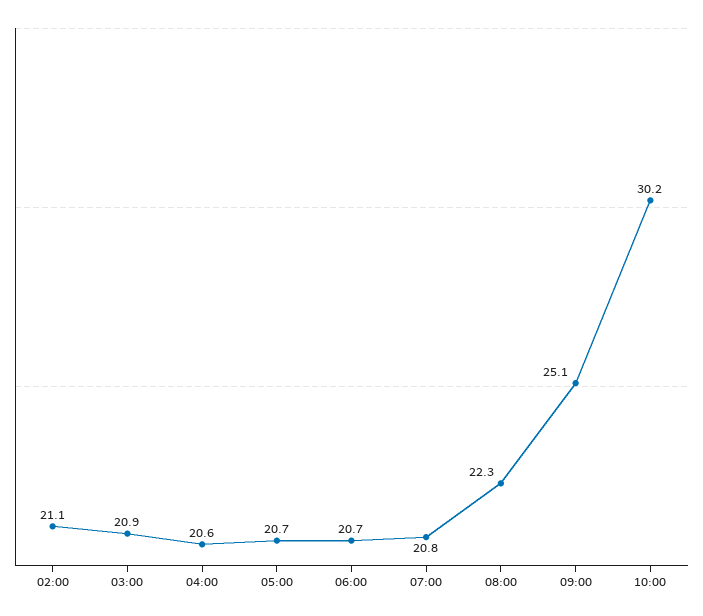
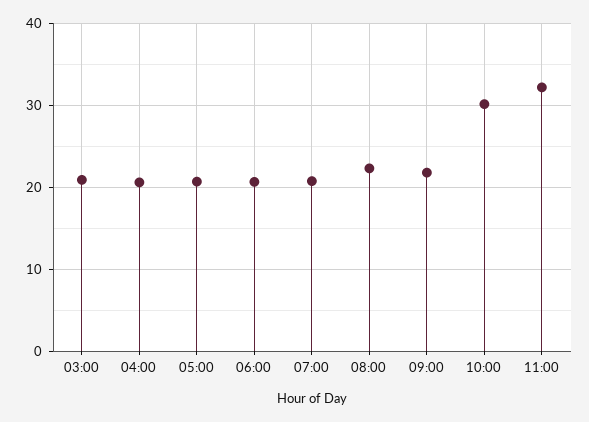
02:00: 21.1 -> none
09:00: 25.1 -> 22
11:00: none -> 32

